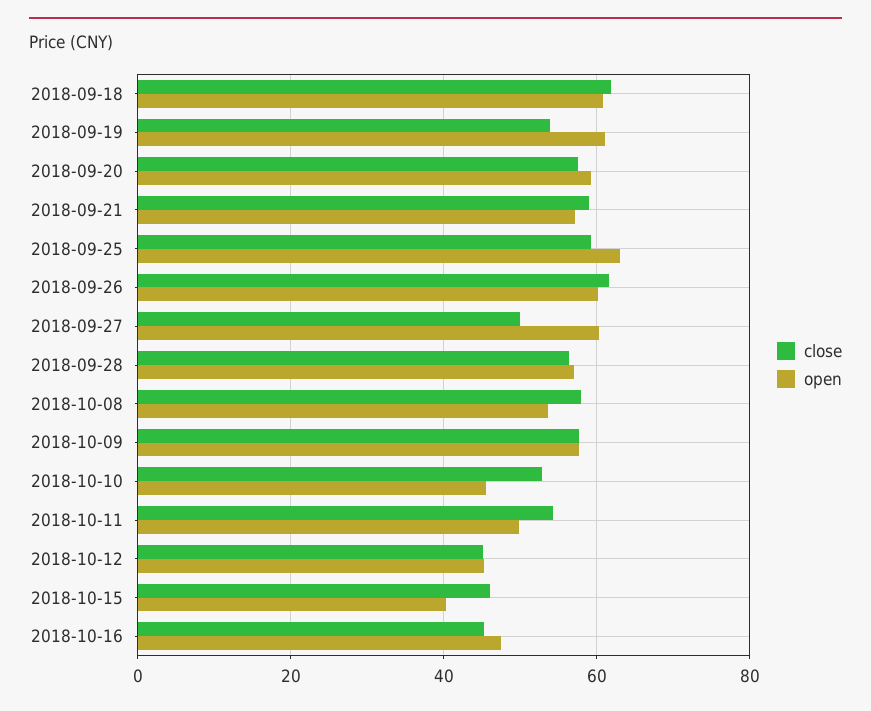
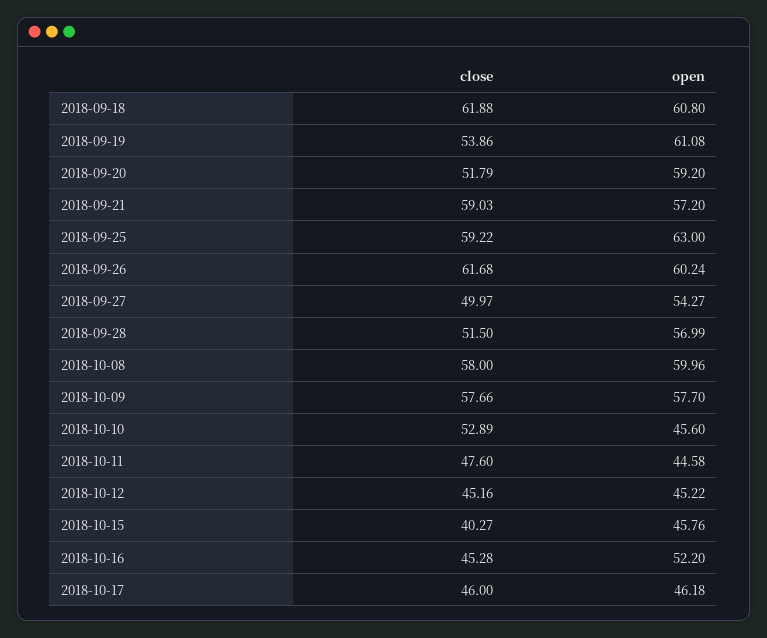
close, 2018-09-20: 58 -> 51.79
open, 2018-09-27: 60 -> 54.27
close, 2018-09-28: 56 -> 51.5
open, 2018-10-08: 54 -> 59.96
close, 2018-10-11: 54 -> 47.6
open, 2018-10-11: 50 -> 44.58
close, 2018-10-15: 46 -> 40.27
open, 2018-10-15: 40 -> 45.76
open, 2018-10-16: 48 -> 52.2
close, 2018-10-17: none -> 46
open, 2018-10-17: none -> 46.18

